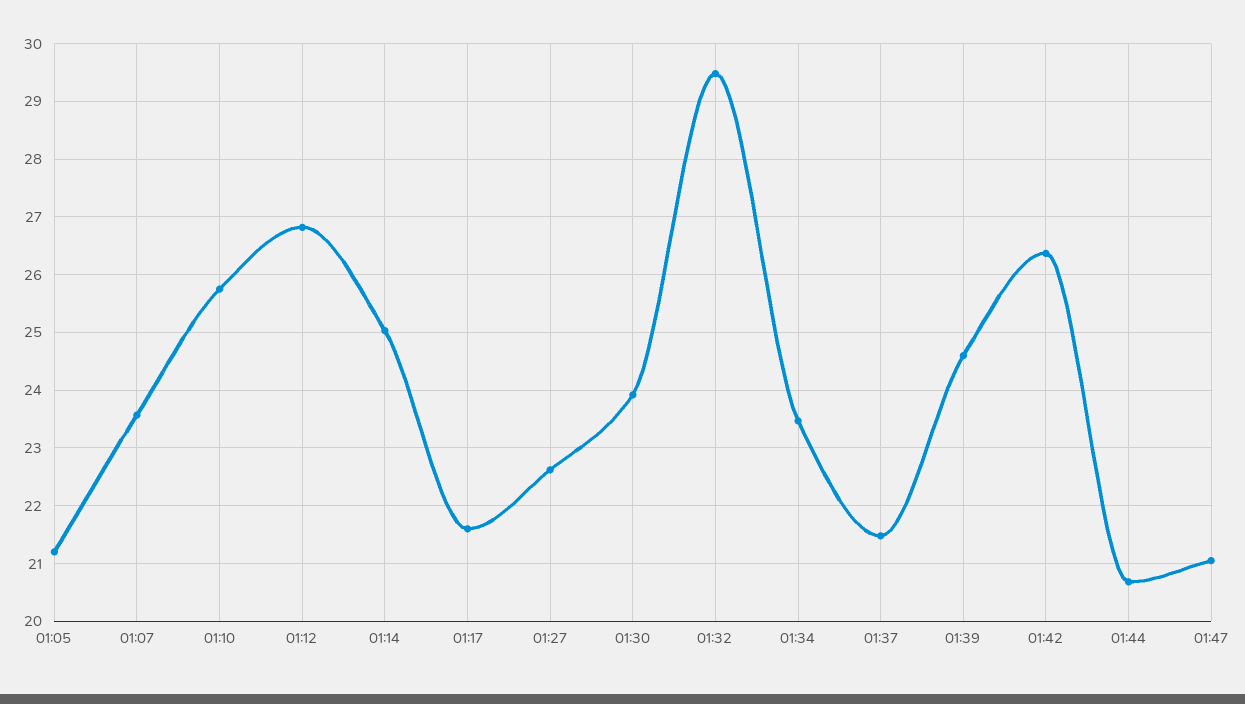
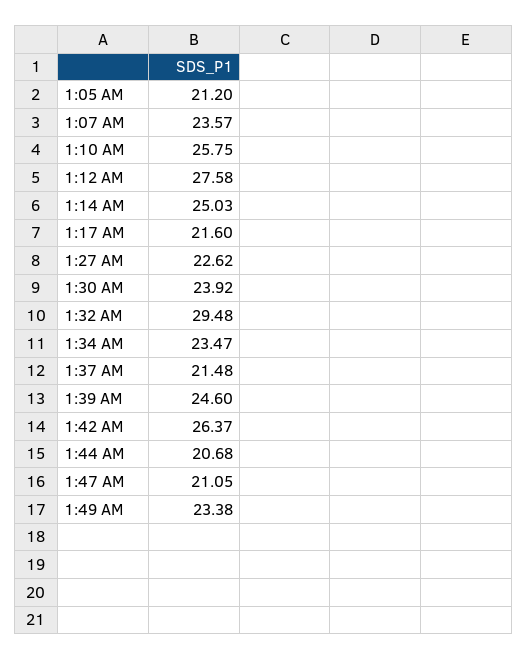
01:12: 26.8 -> 27.58
1:49 AM: none -> 23.38

